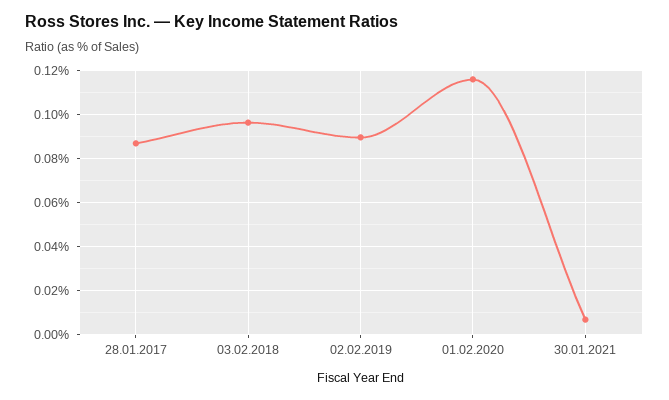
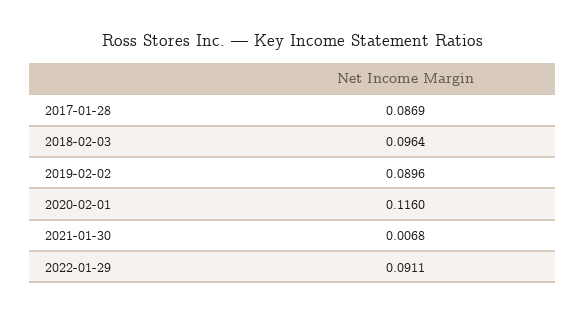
2022-01-29: none -> 0.0911

